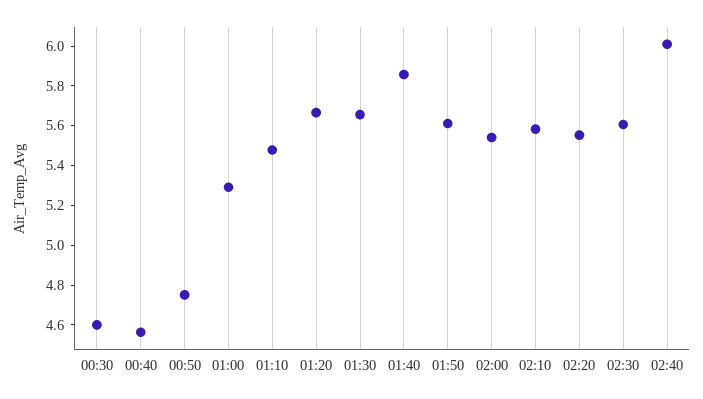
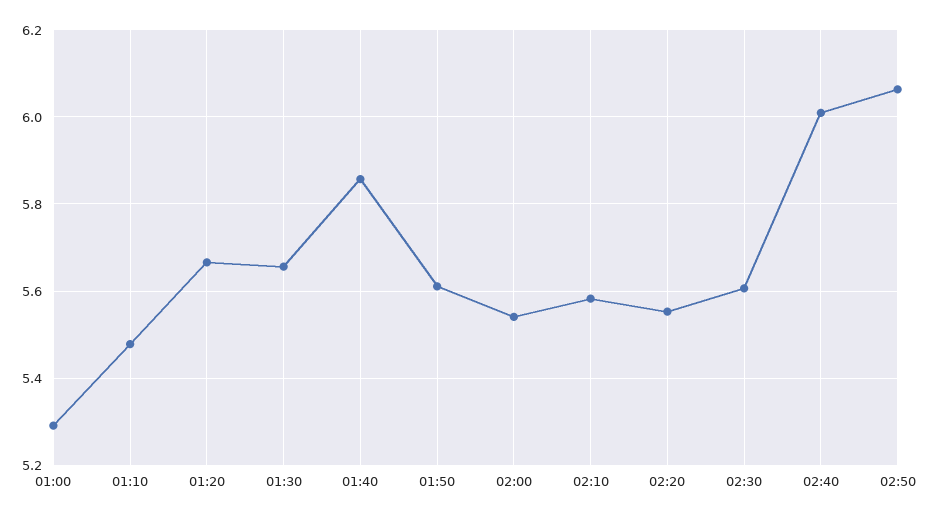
00:30: 4.6 -> none
00:40: 4.55 -> none
00:50: 4.75 -> none
02:50: none -> 6.06

